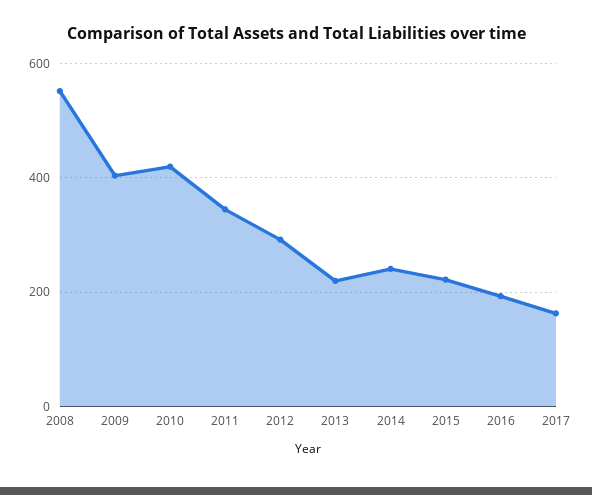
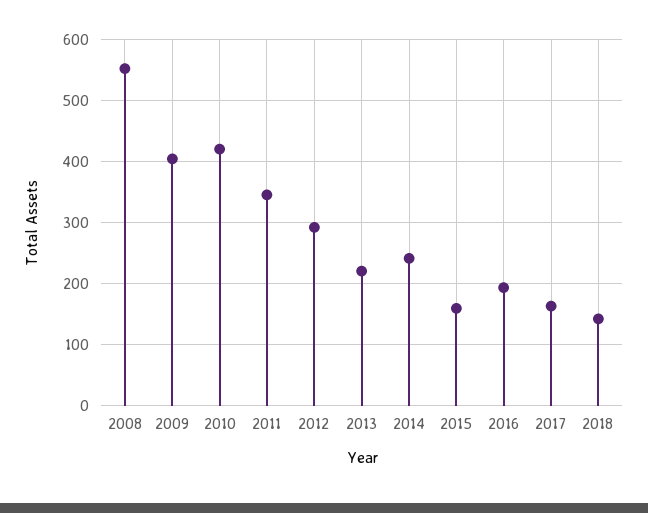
2015: 220 -> 160
2018: none -> 140

